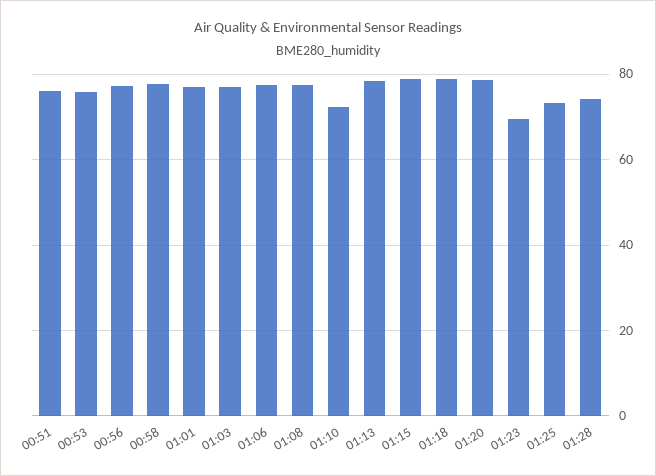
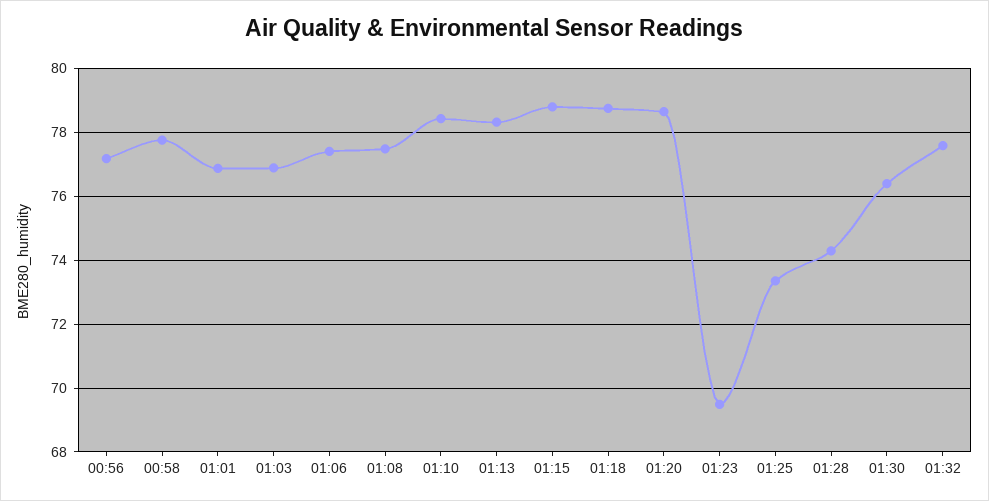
00:51: 76 -> none
00:53: 76 -> none
01:10: 72 -> 78.4
01:30: none -> 76.4
01:32: none -> 77.6

